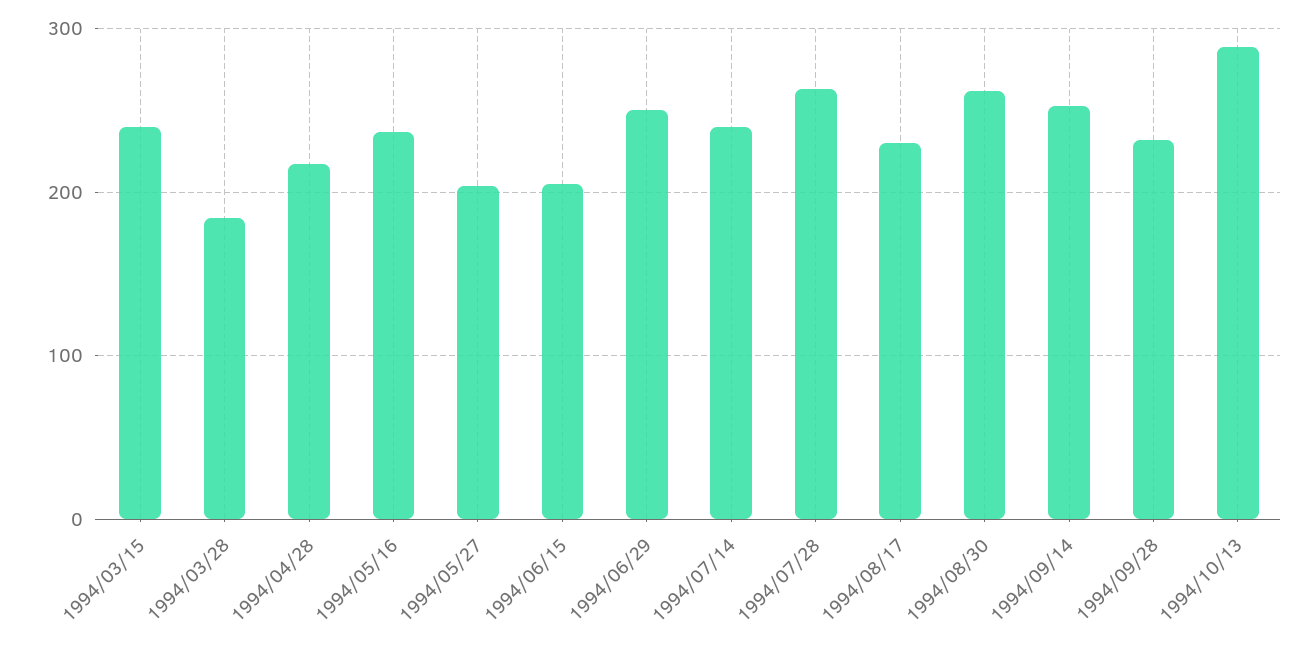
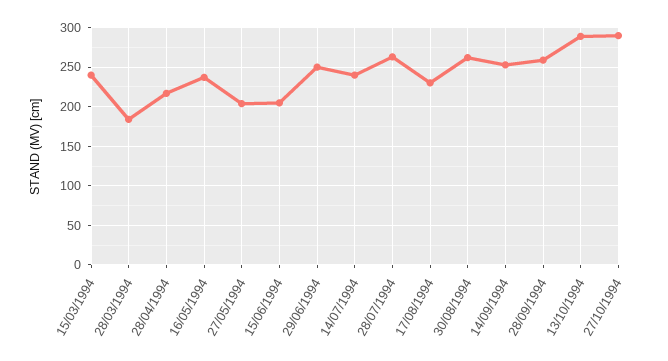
1994/09/28: 230 -> 260
27/10/1994: none -> 290

